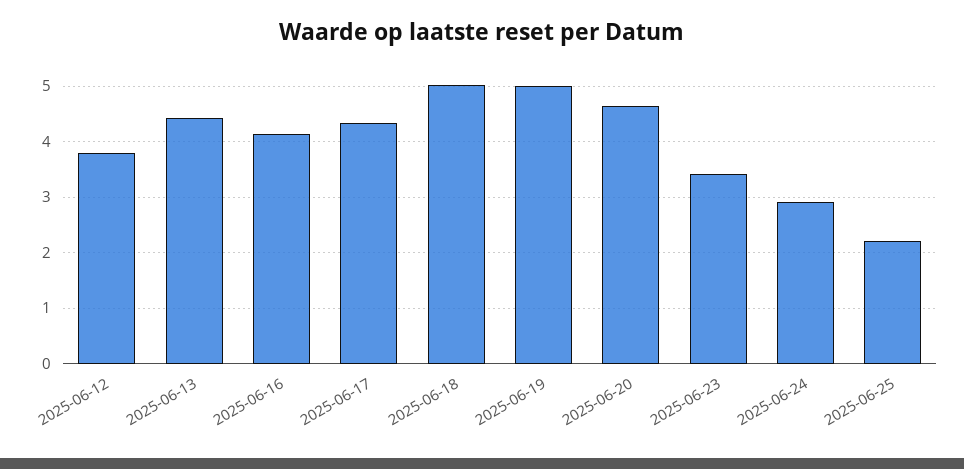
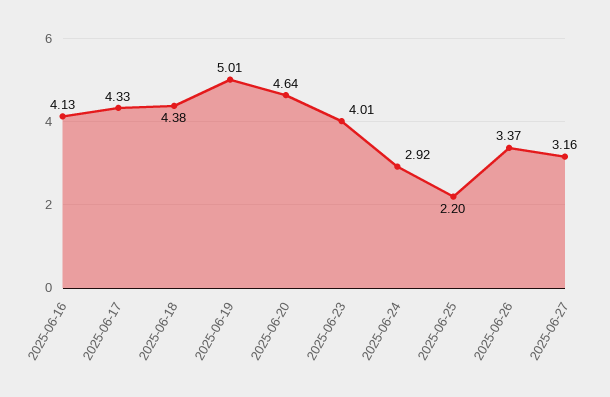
2025-06-12: 3.8 -> none
2025-06-13: 4.4 -> none
2025-06-18: 5 -> 4.38
2025-06-23: 3.4 -> 4.01
2025-06-26: none -> 3.37
2025-06-27: none -> 3.16

